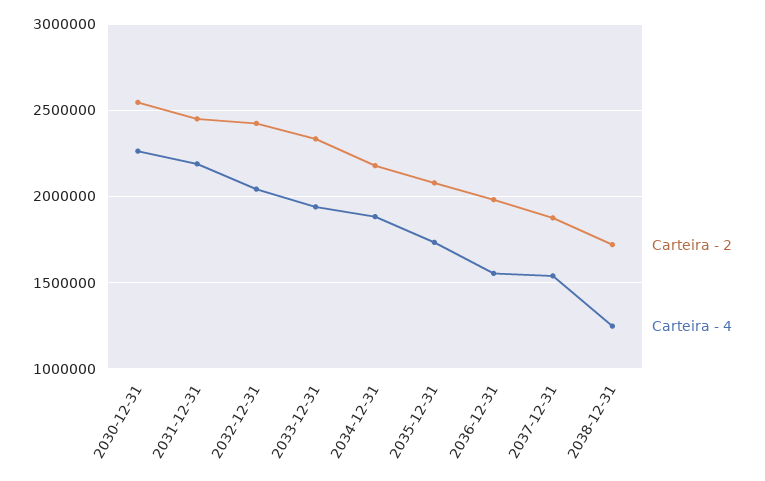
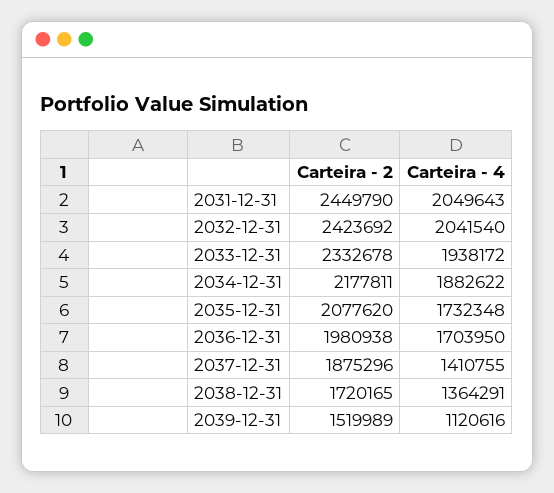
Carteira - 2, 2030-12-31: 2550000 -> none
Carteira - 4, 2030-12-31: 2250000 -> none
Carteira - 4, 2031-12-31: 2200000 -> 2049643
Carteira - 4, 2036-12-31: 1550000 -> 1703950
Carteira - 4, 2037-12-31: 1550000 -> 1410755
Carteira - 4, 2038-12-31: 1250000 -> 1364291
Carteira - 2, 2039-12-31: none -> 1519989
Carteira - 4, 2039-12-31: none -> 1120616

